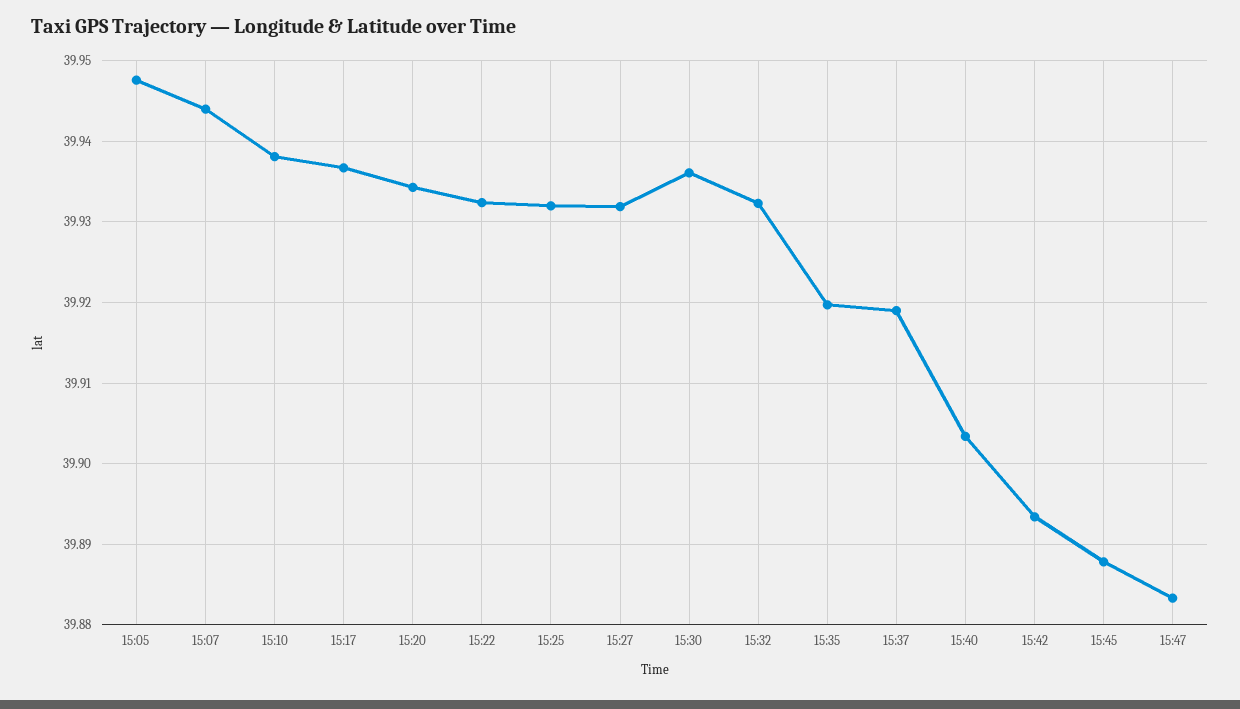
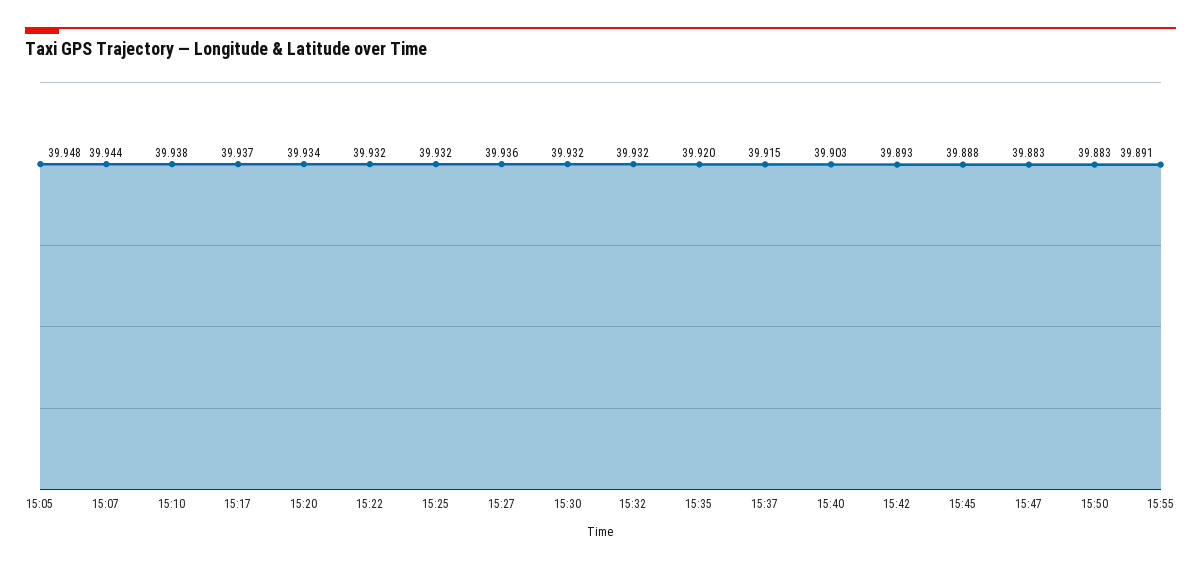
15:27: 39.932 -> 39.936
15:30: 39.936 -> 39.932
15:37: 39.919 -> 39.915
15:50: none -> 39.883
15:55: none -> 39.891

